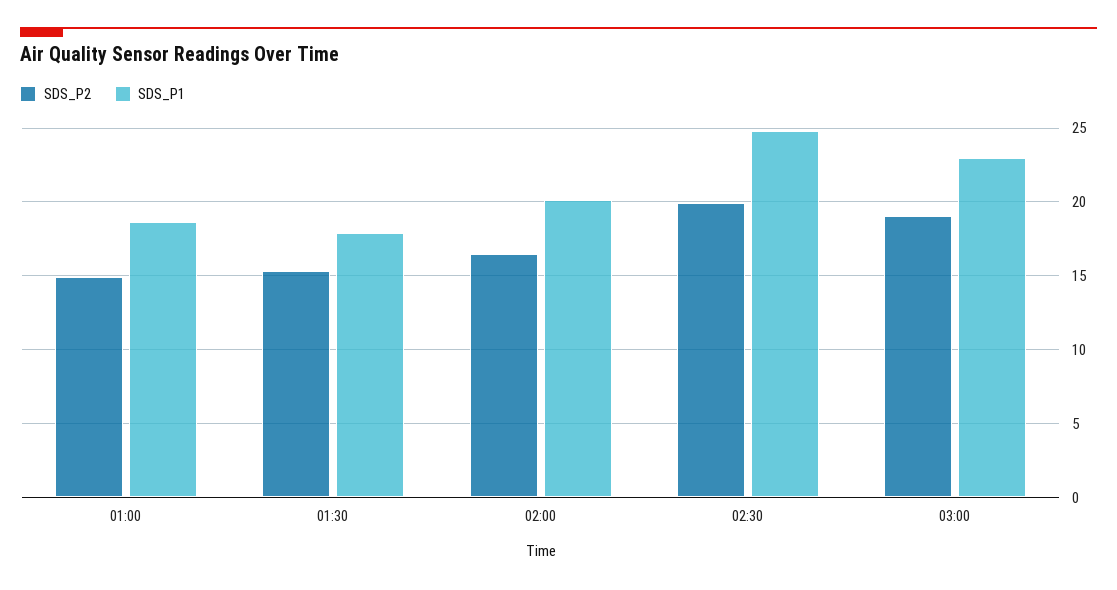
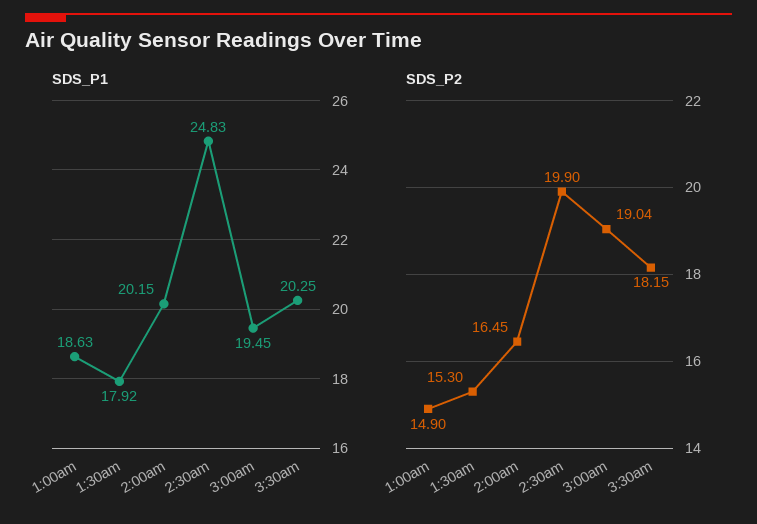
SDS_P1, 03:00: 23 -> 19.45
SDS_P1, 3:30am: none -> 20.25
SDS_P2, 3:30am: none -> 18.15

